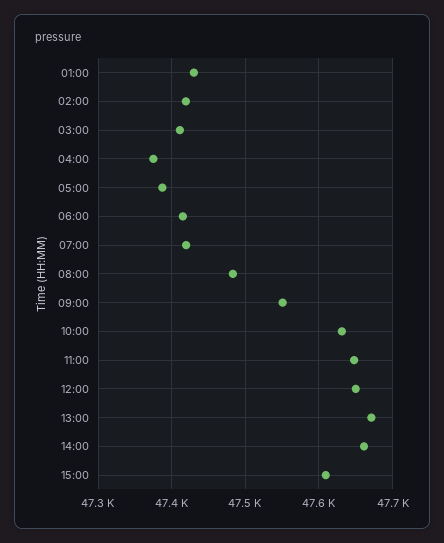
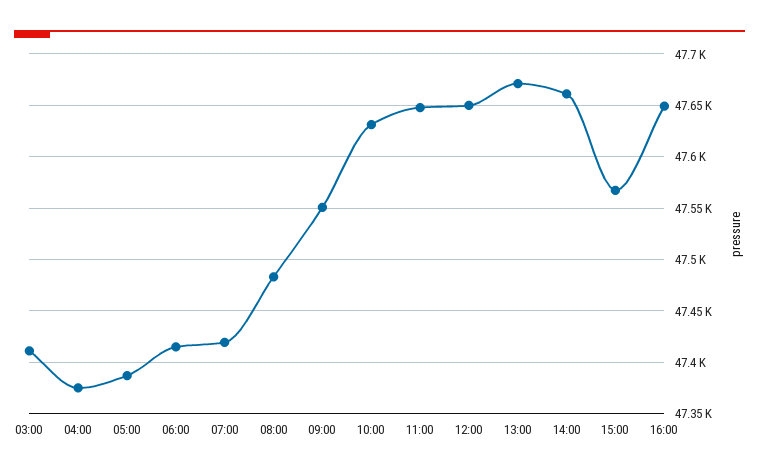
01:00: 47430 -> none
02:00: 47420 -> none
15:00: 47610 -> 47570
16:00: none -> 47650

